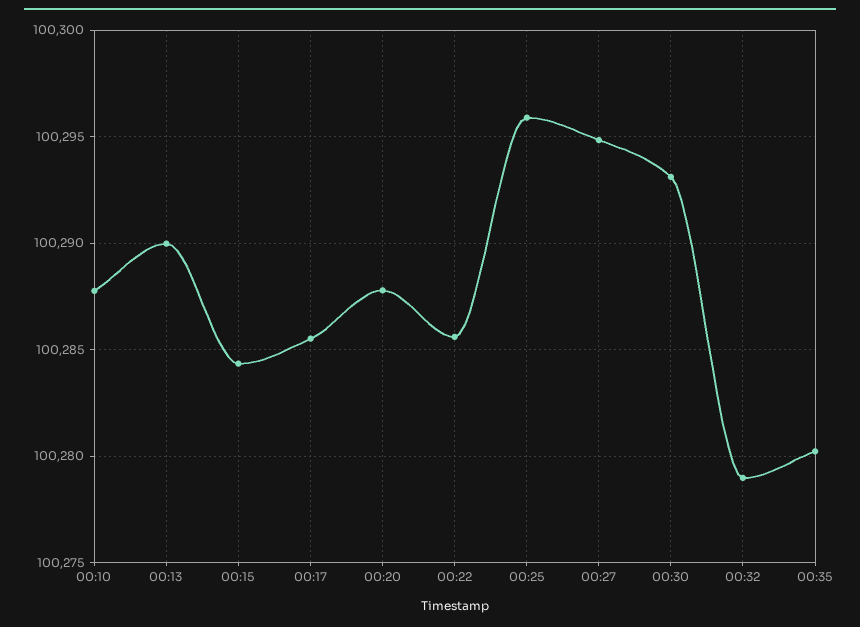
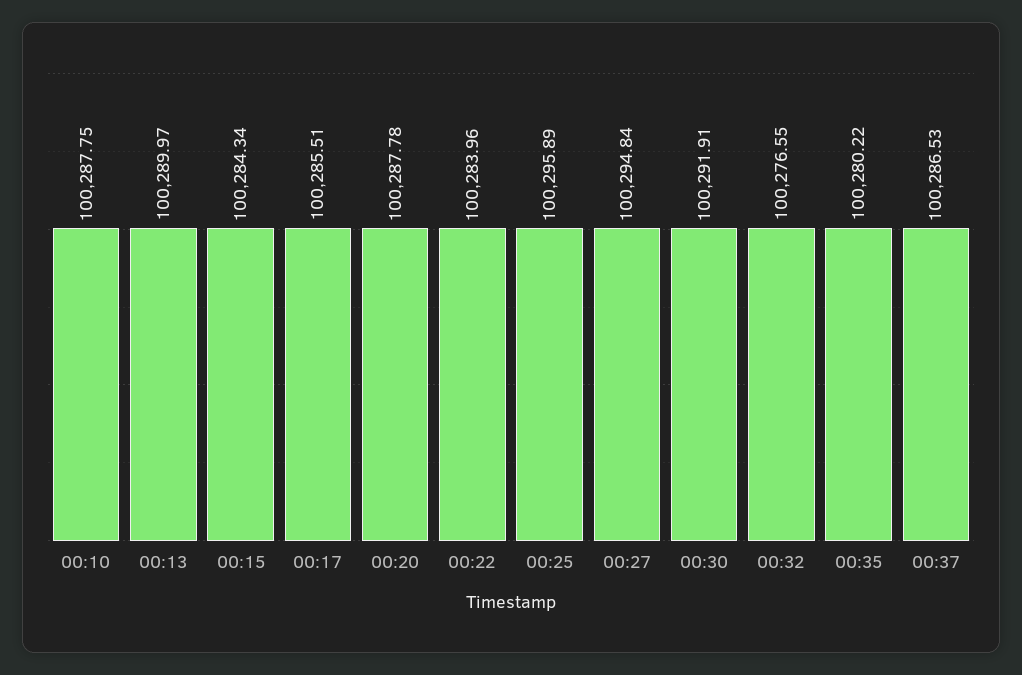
00:22: 100285.5 -> 100283.96
00:30: 100293 -> 100291.91
00:32: 100279 -> 100276.55
00:37: none -> 100286.53

